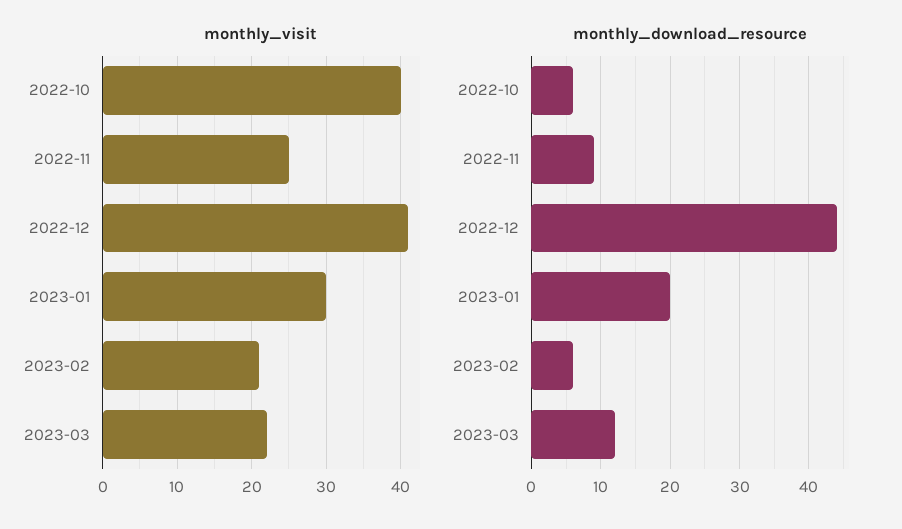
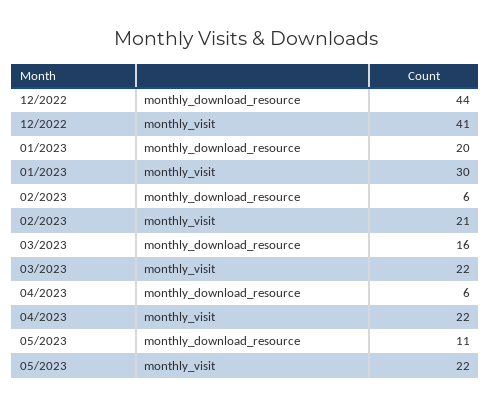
monthly_visit, 2022-10: 40 -> none
monthly_visit, 2022-11: 25 -> none
monthly_download_resource, 2022-10: 6 -> none
monthly_download_resource, 2022-11: 9 -> none
monthly_download_resource, 2023-03: 12 -> 16
monthly_download_resource, 04/2023: none -> 6
monthly_visit, 04/2023: none -> 22
monthly_download_resource, 05/2023: none -> 11
monthly_visit, 05/2023: none -> 22

